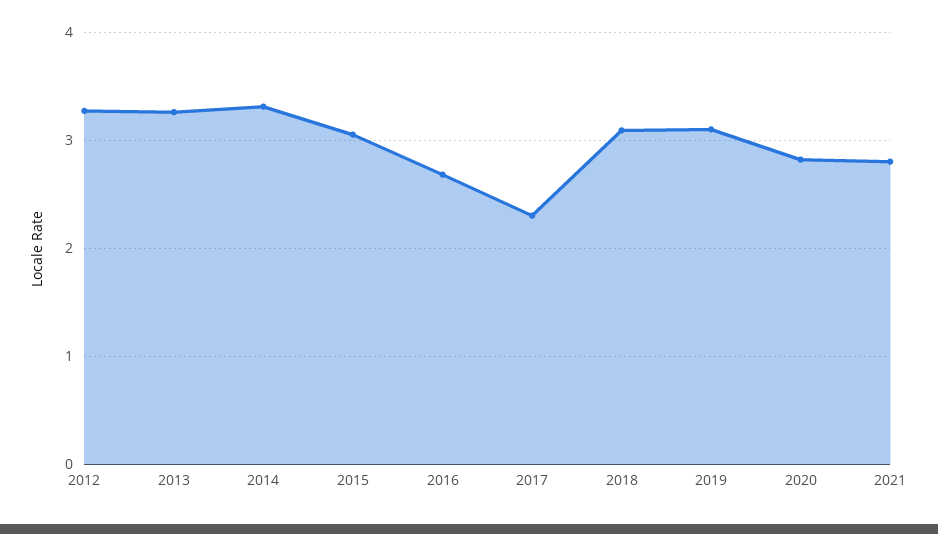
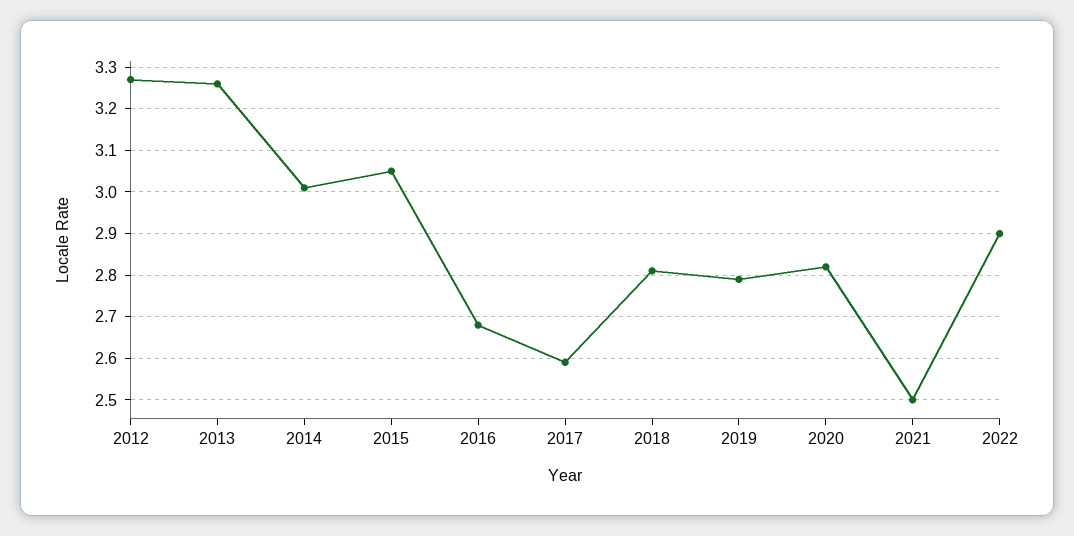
2014: 3.3 -> 3
2017: 2.3 -> 2.6
2018: 3.1 -> 2.8
2019: 3.1 -> 2.8
2021: 2.8 -> 2.5
2022: none -> 2.9

